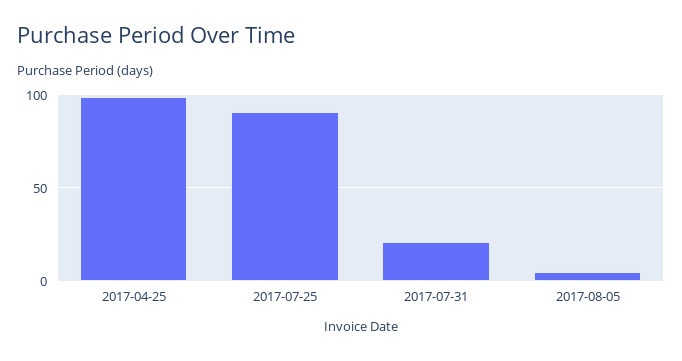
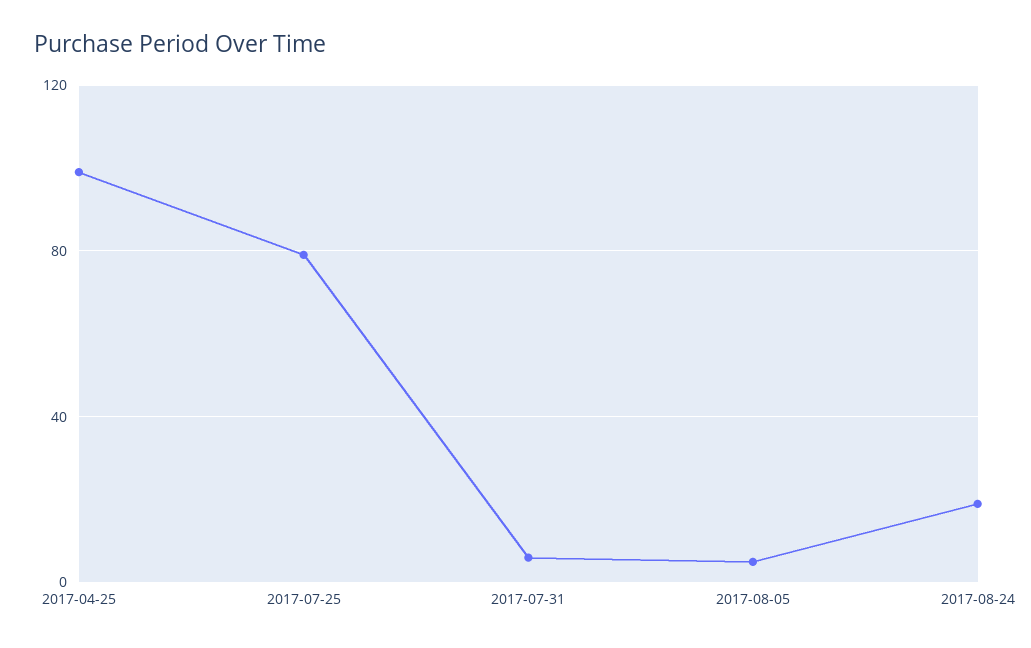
2017-07-25: 90 -> 80
2017-07-31: 20 -> 5
2017-08-24: none -> 20

